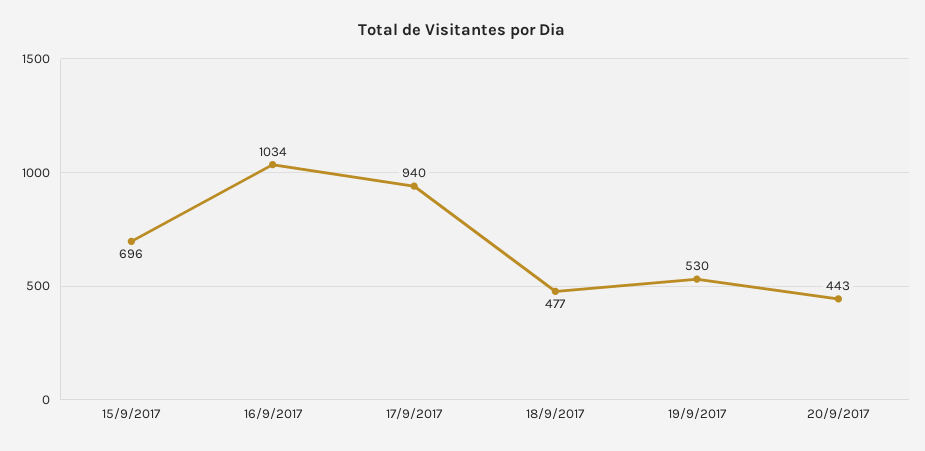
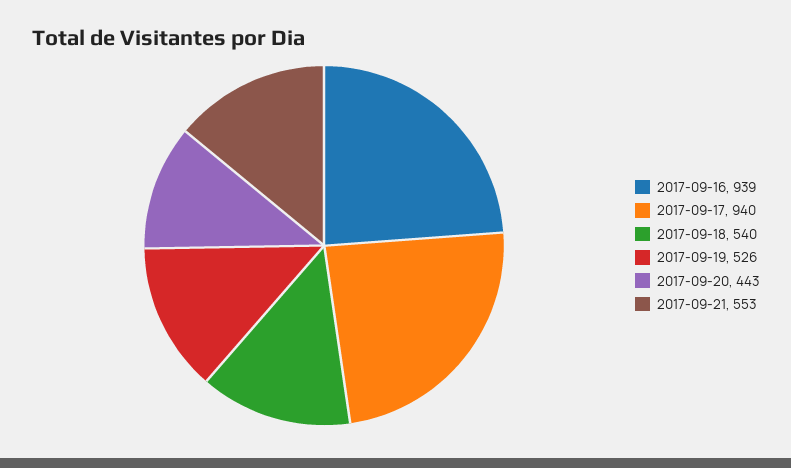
15/9/2017: 696 -> none
16/9/2017: 1034 -> 939
18/9/2017: 477 -> 540
19/9/2017: 530 -> 526
2017-09-21: none -> 553

